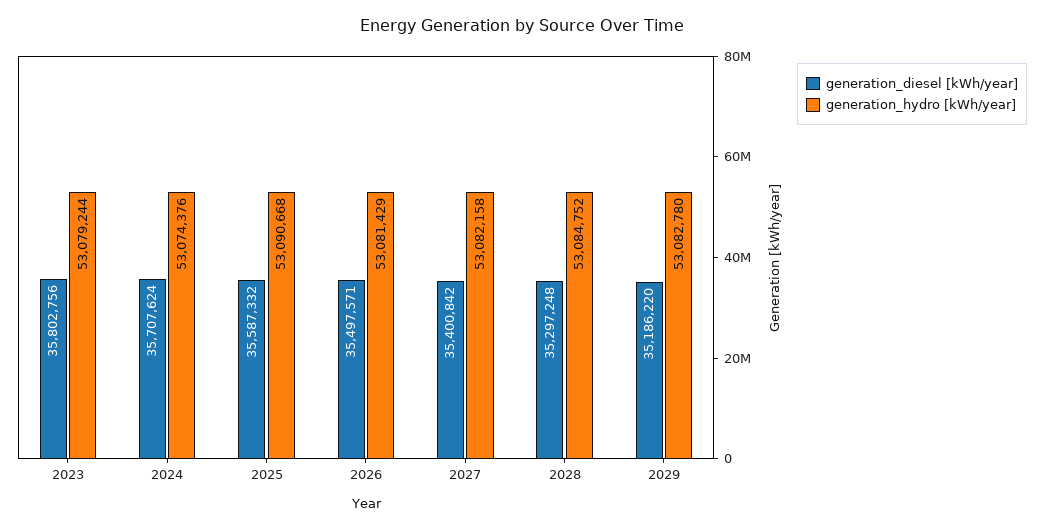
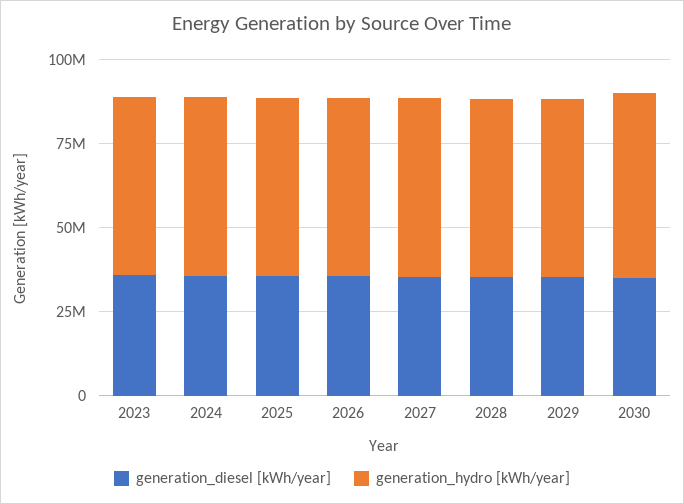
generation_diesel [kWh/year], 2030: none -> 35000000
generation_hydro [kWh/year], 2030: none -> 55000000

